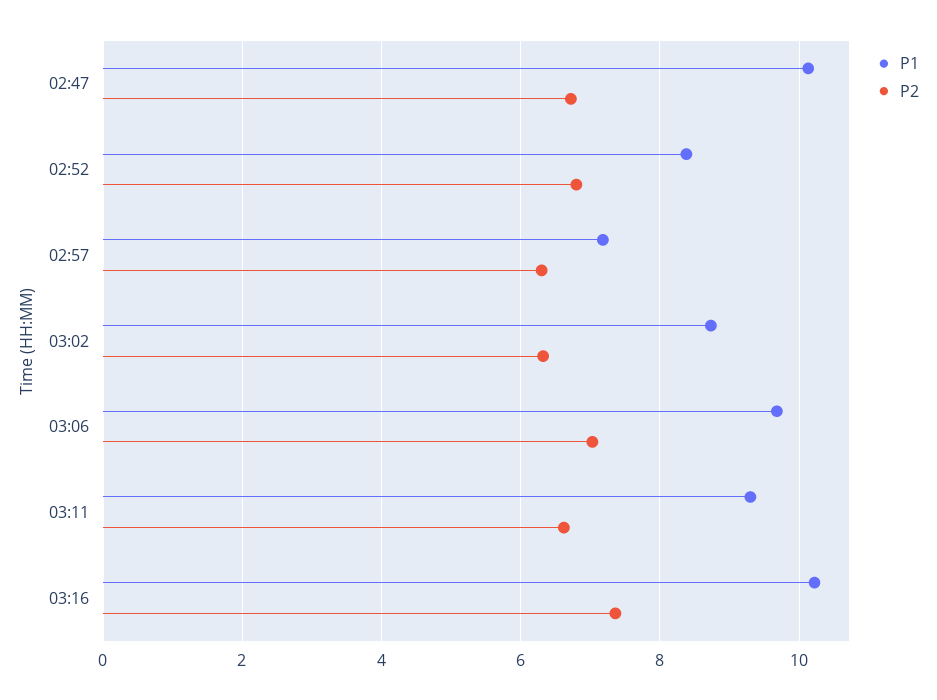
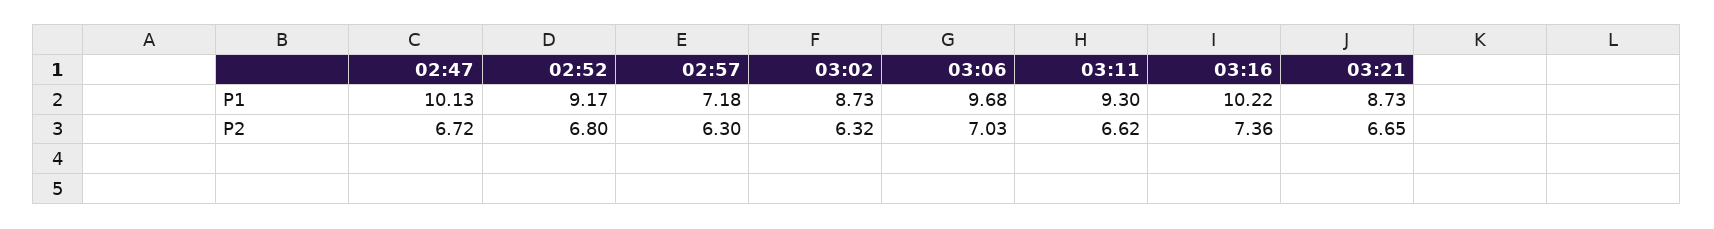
P1, 02:52: 8.4 -> 9.17
P1, 03:21: none -> 8.73
P2, 03:21: none -> 6.65

